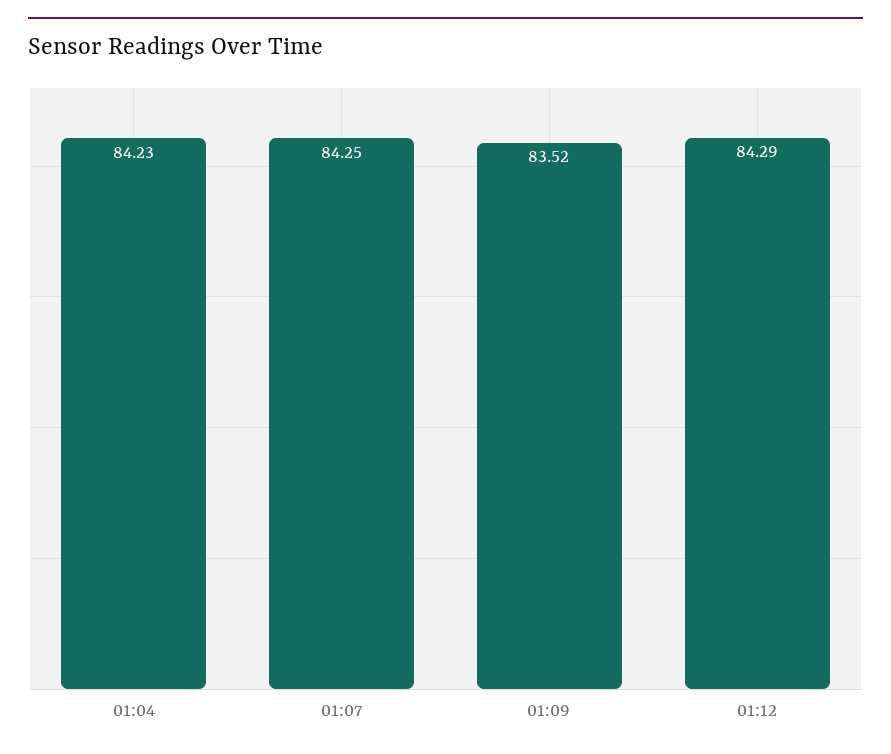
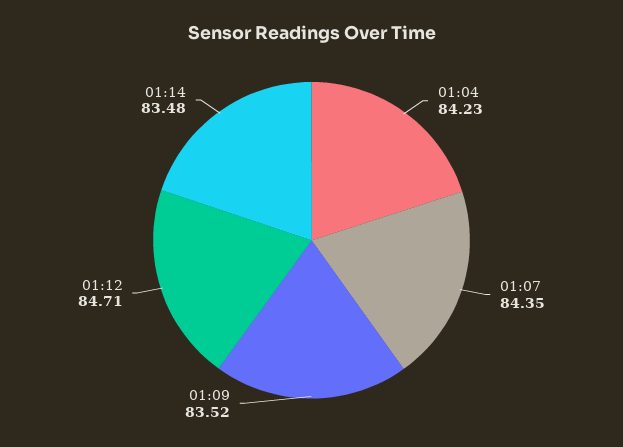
01:07: 84.25 -> 84.35
01:12: 84.29 -> 84.71
01:14: none -> 83.48

